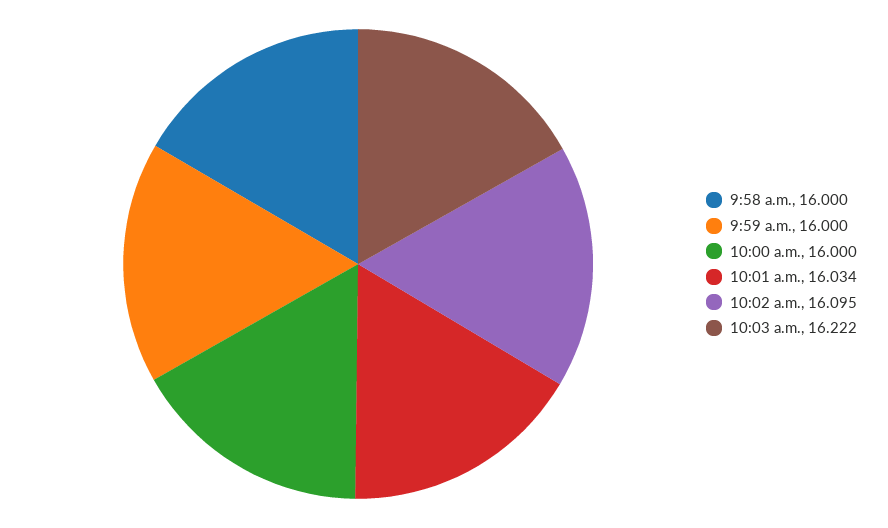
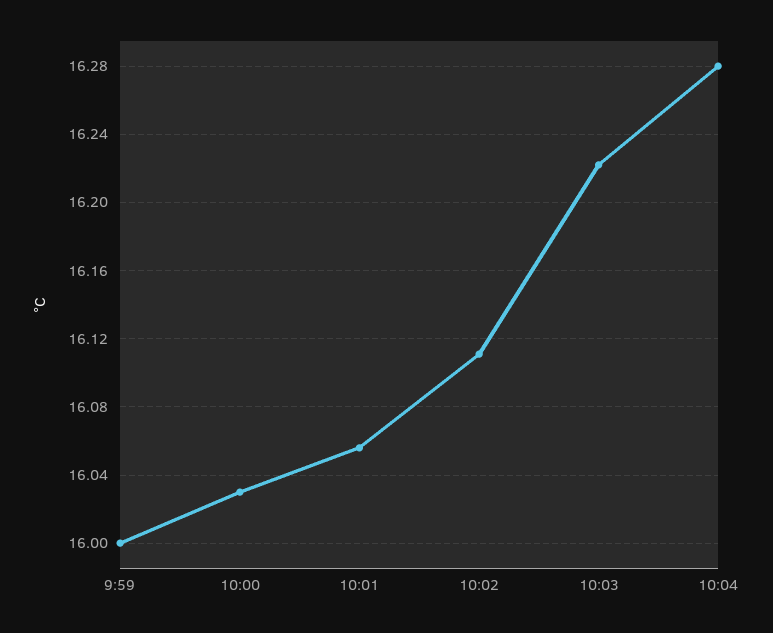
9:58 a.m.: 16 -> none
10:00 a.m.: 16 -> 16.03
10:01 a.m.: 16.034 -> 16.055
10:02 a.m.: 16.095 -> 16.11
10:04: none -> 16.28

